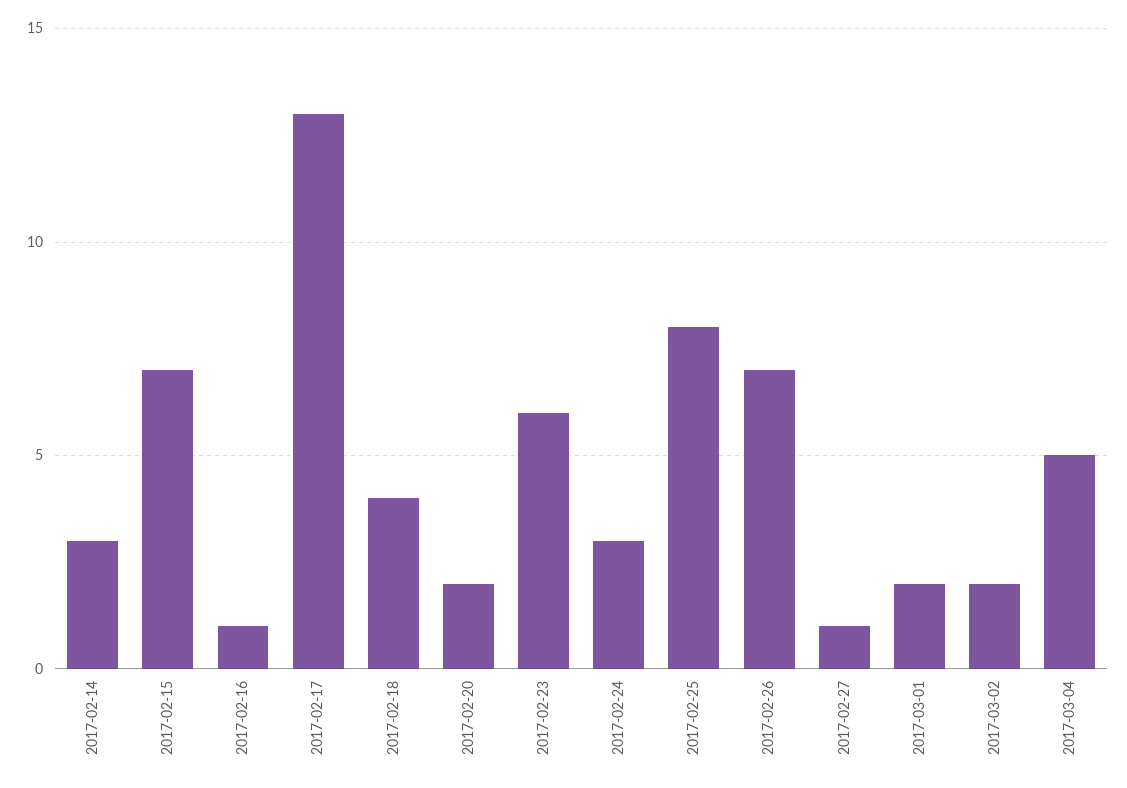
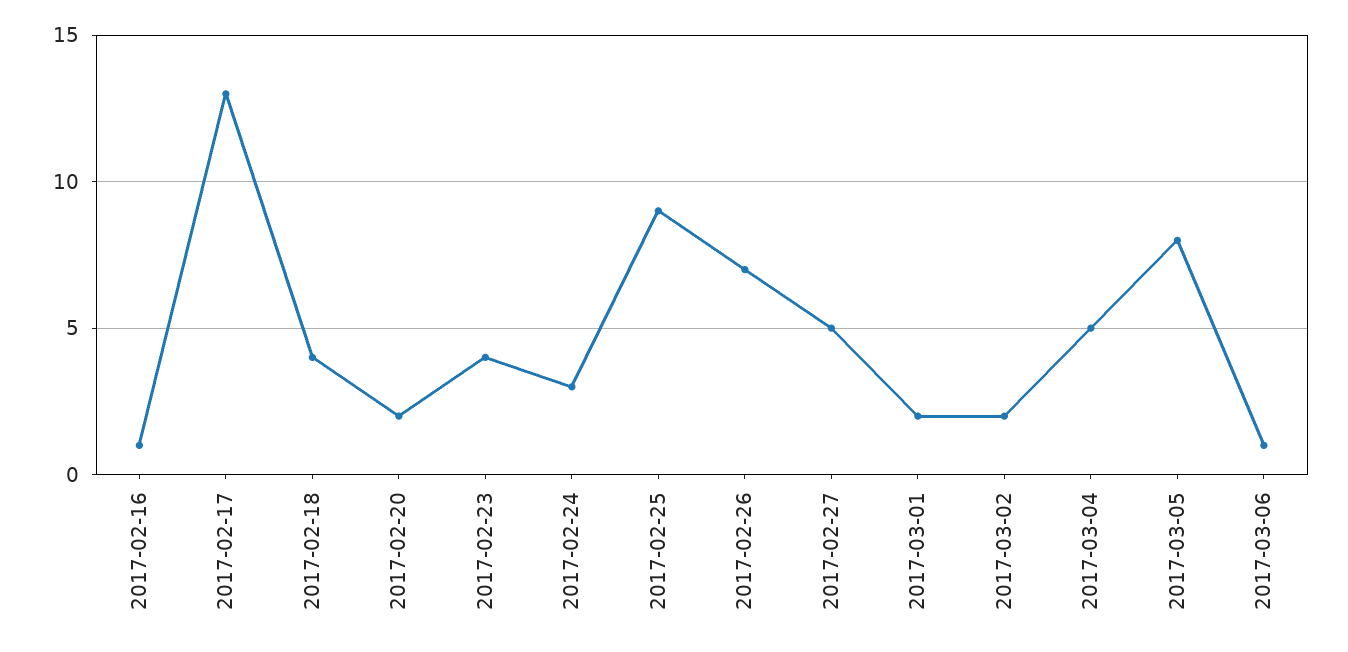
2017-02-14: 3 -> none
2017-02-15: 7 -> none
2017-02-23: 6 -> 4
2017-02-25: 8 -> 9
2017-02-27: 1 -> 5
2017-03-05: none -> 8
2017-03-06: none -> 1

